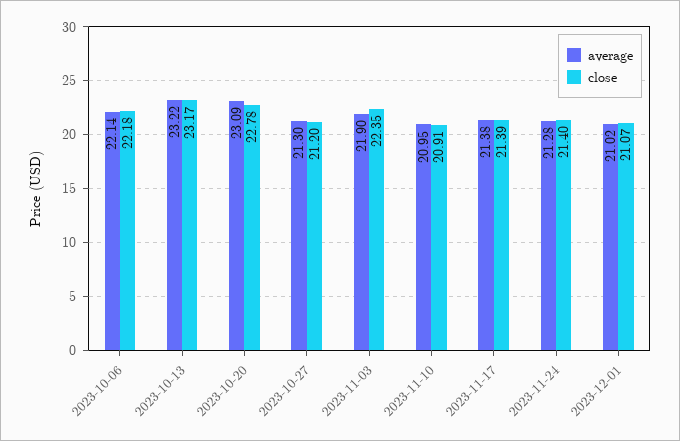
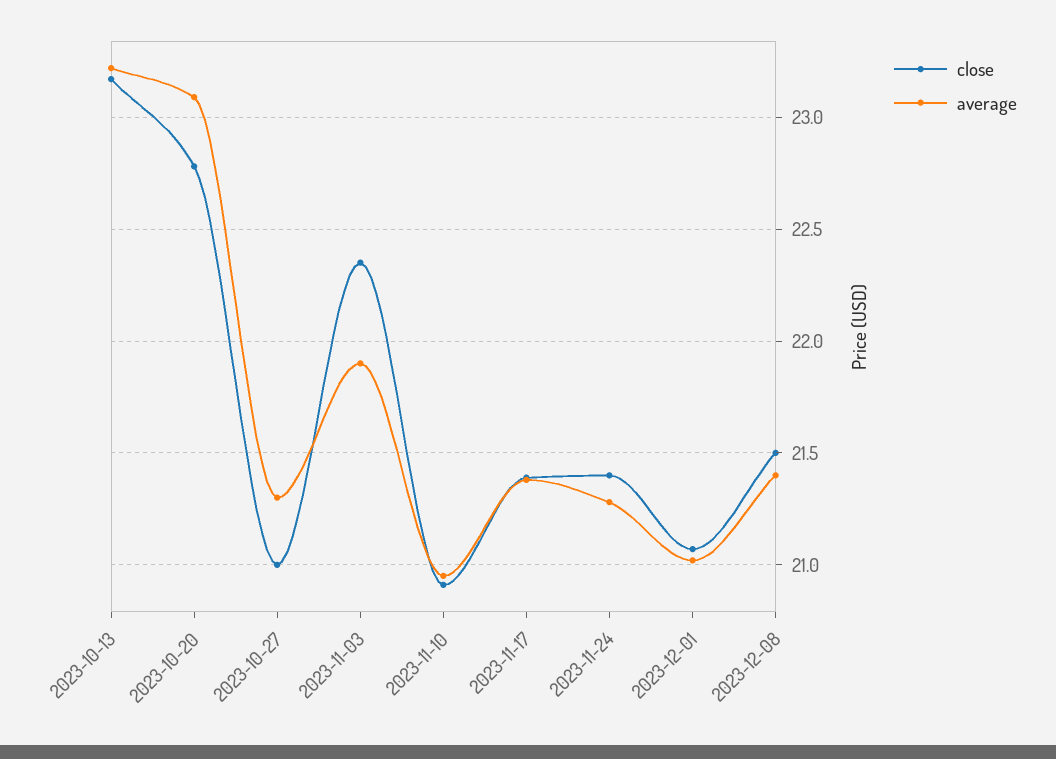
average, 2023-10-06: 22.14 -> none
close, 2023-10-06: 22.18 -> none
close, 2023-10-27: 21.2 -> 21
close, 2023-12-08: none -> 21.5
average, 2023-12-08: none -> 21.4

